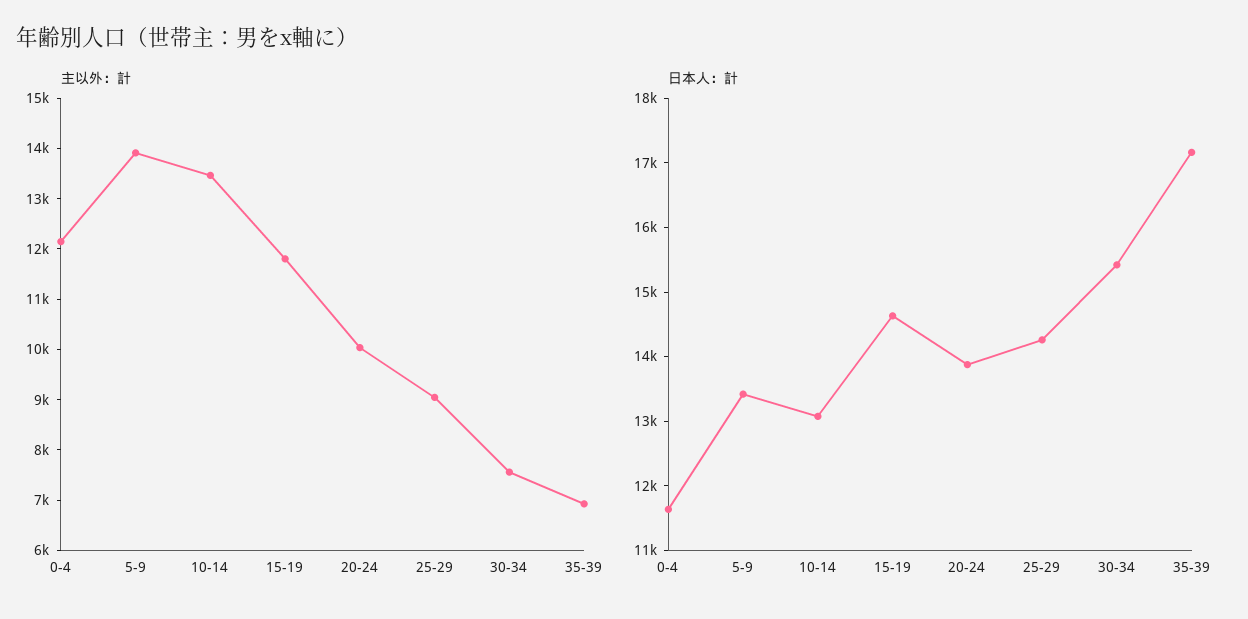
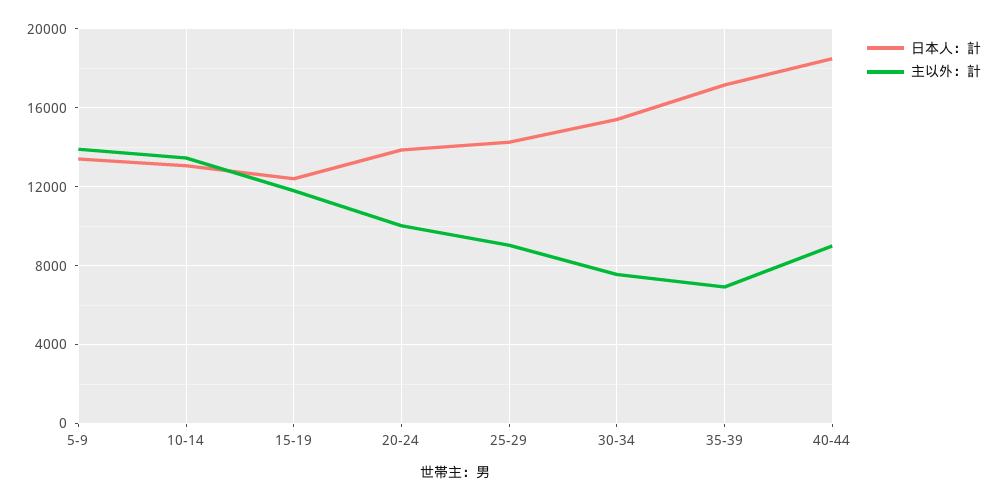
主以外：計, 0-4: 12200 -> none
日本人：計, 0-4: 11600 -> none
日本人：計, 15-19: 14600 -> 12500
日本人：計, 40-44: none -> 18500
主以外：計, 40-44: none -> 9000

